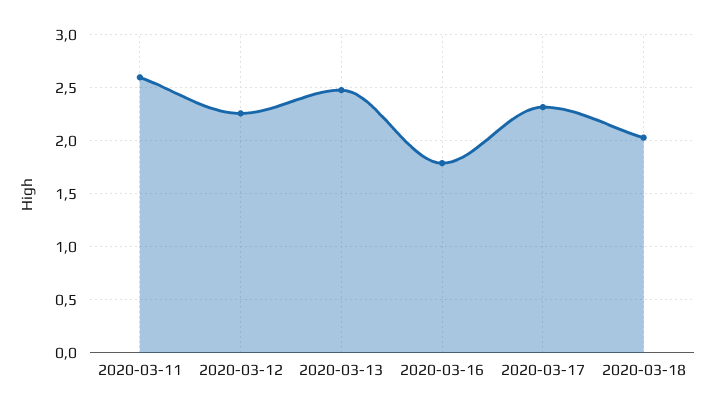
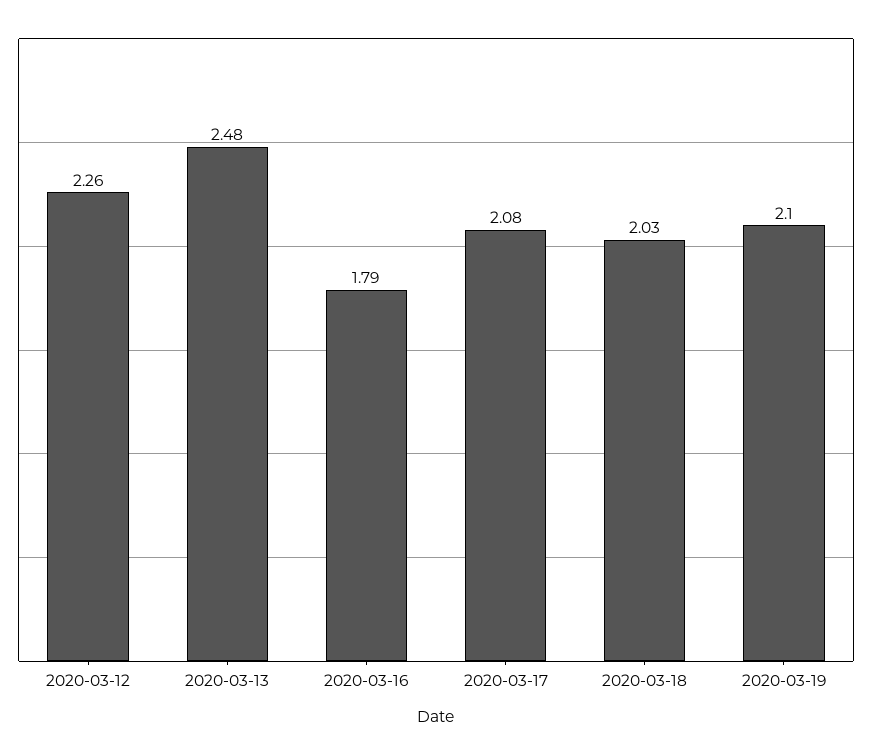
2020-03-11: 2.6 -> none
2020-03-17: 2.3 -> 2.08
2020-03-19: none -> 2.1

